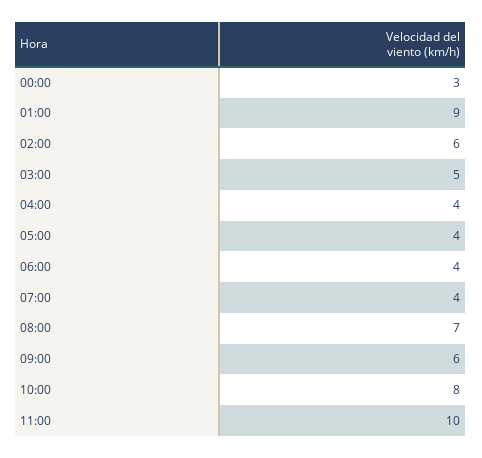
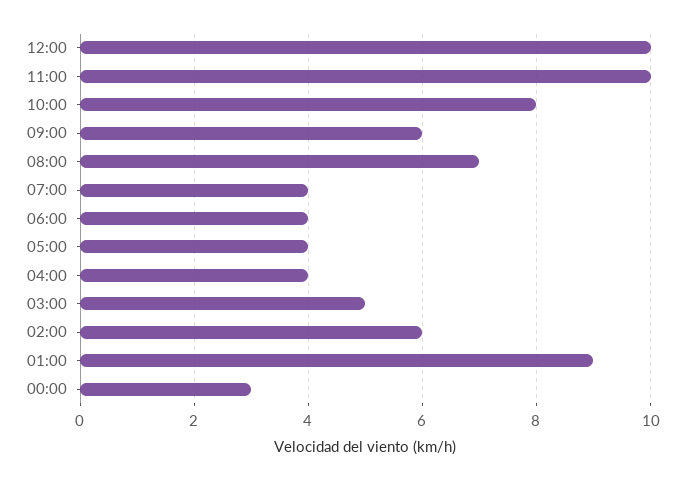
12:00: none -> 10

